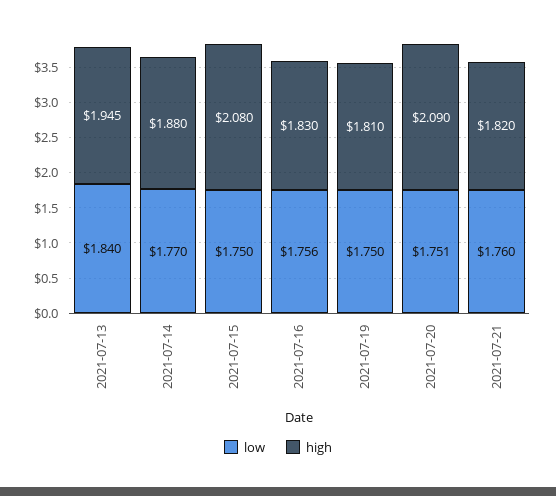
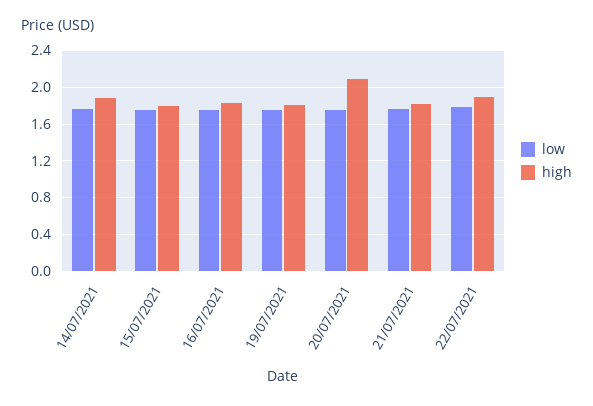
low, 2021-07-13: 1.84 -> none
high, 2021-07-13: 1.945 -> none
high, 2021-07-15: 2.08 -> 1.8
low, 22/07/2021: none -> 1.8
high, 22/07/2021: none -> 1.9

